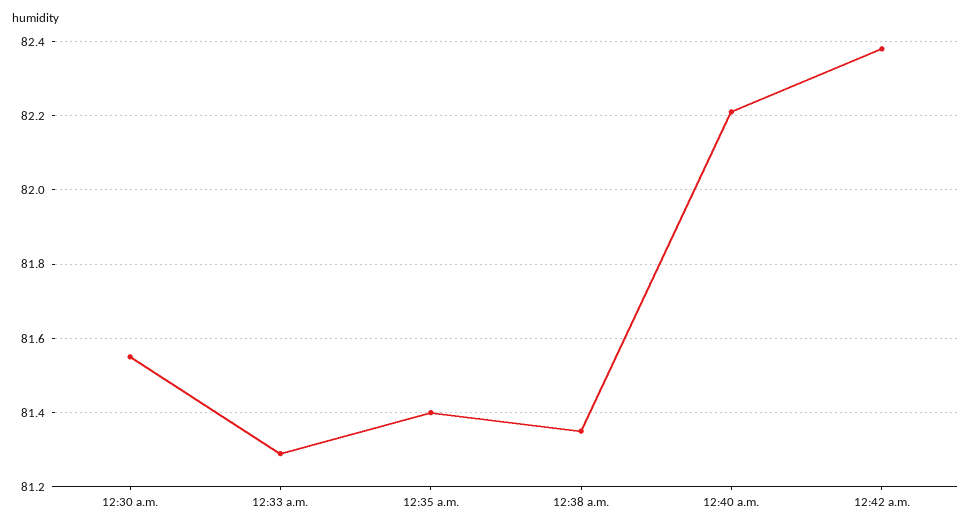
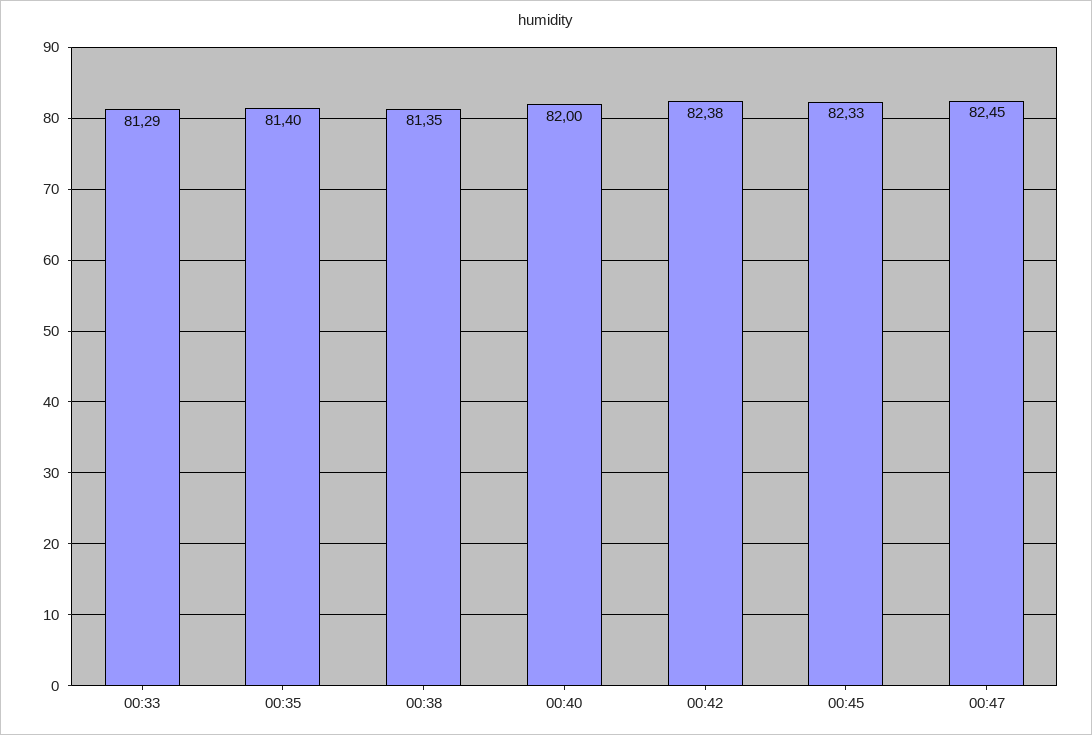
12:30 a.m.: 81.55 -> none
12:40 a.m.: 82.2 -> 82
00:45: none -> 82.33
00:47: none -> 82.45

